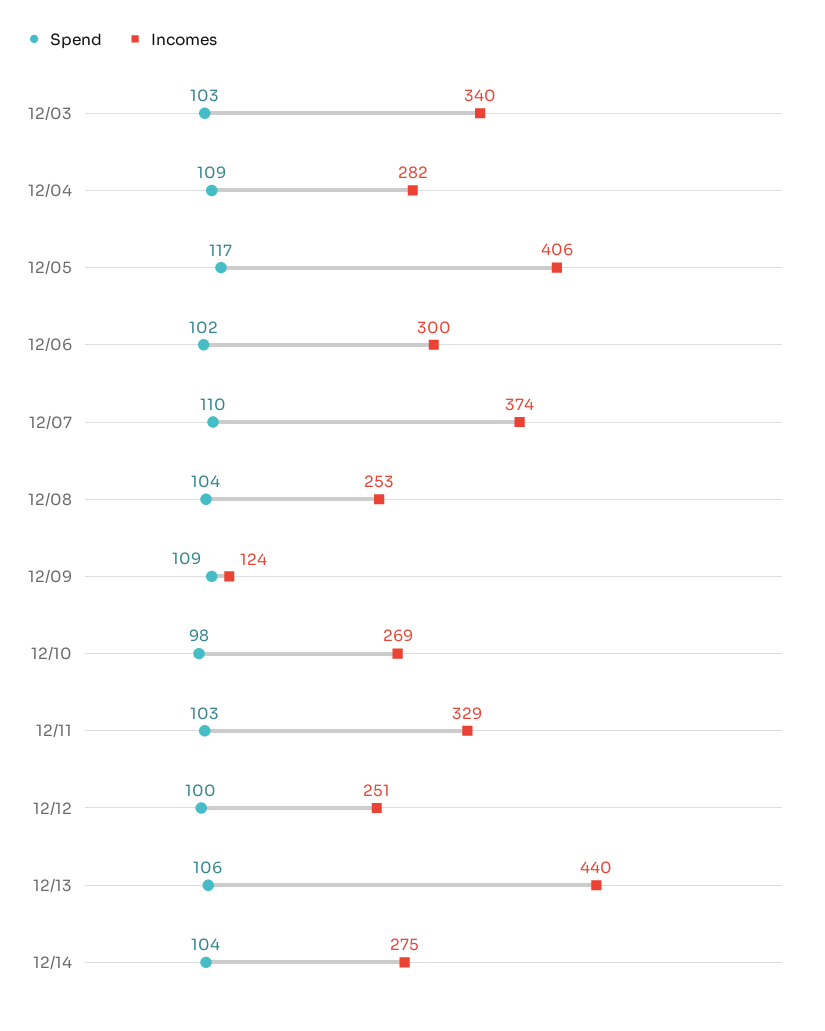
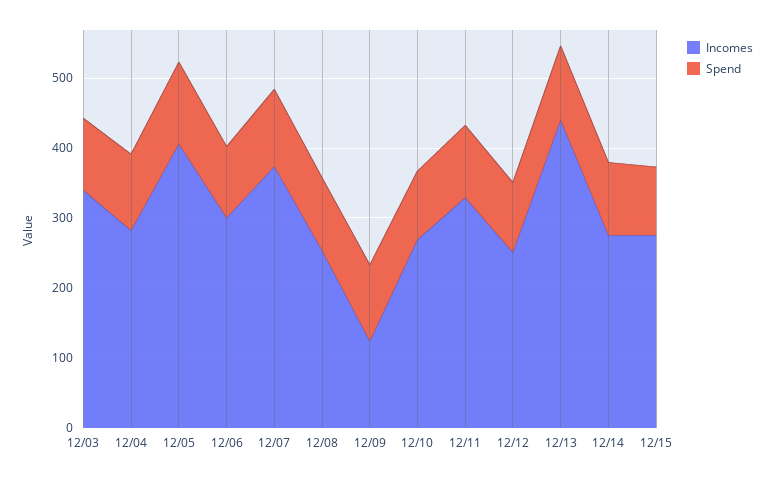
Incomes, 12/15: none -> 280
Spend, 12/15: none -> 100

